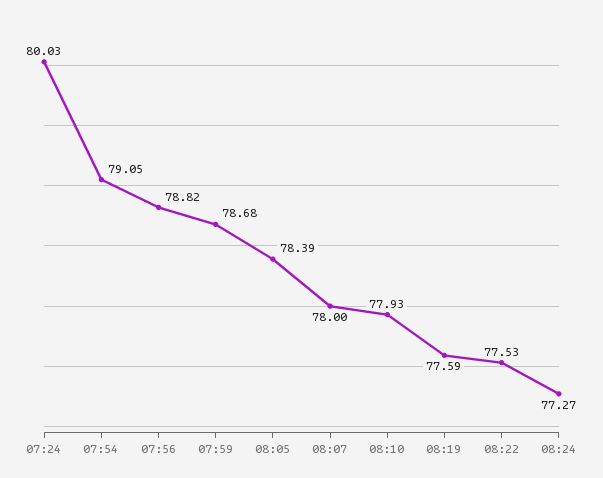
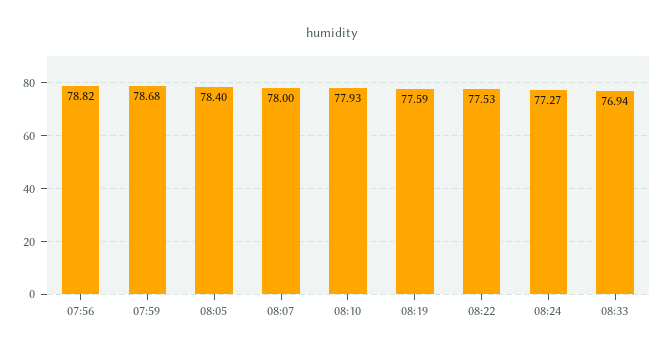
07:24: 80.03 -> none
07:54: 79.05 -> none
08:05: 78.39 -> 78.4
08:33: none -> 76.94

